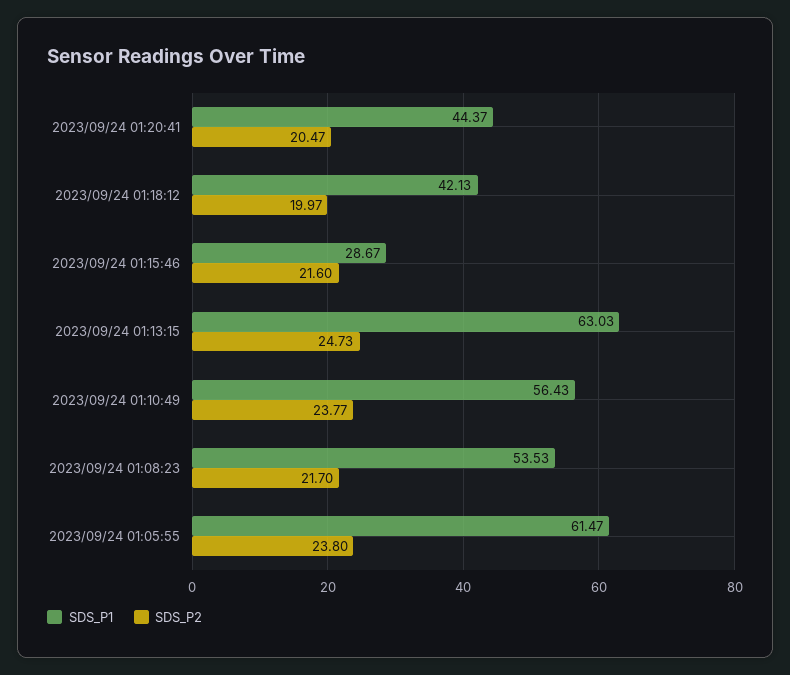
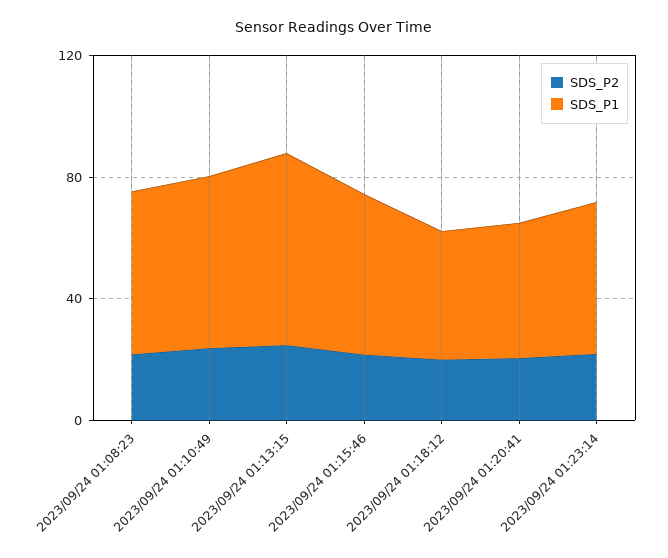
SDS_P1, 2023/09/24 01:15:46: 28.67 -> 50
SDS_P1, 2023/09/24 01:05:55: 61.47 -> none
SDS_P2, 2023/09/24 01:05:55: 23.8 -> none
SDS_P2, 2023/09/24 01:23:14: none -> 20
SDS_P1, 2023/09/24 01:23:14: none -> 50

